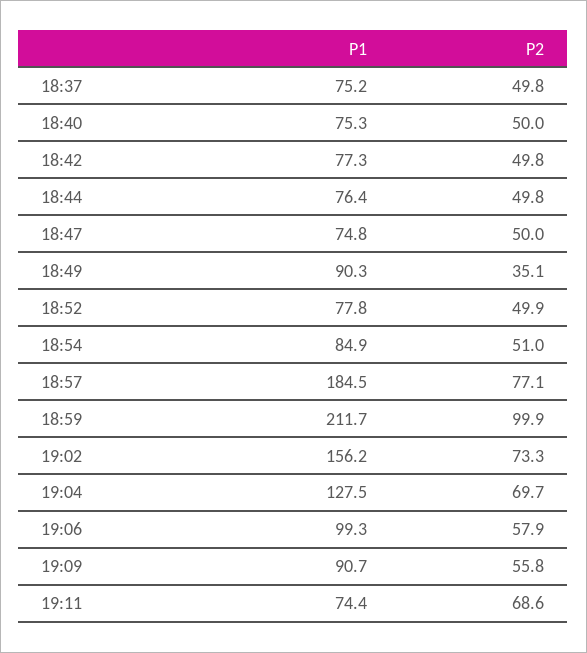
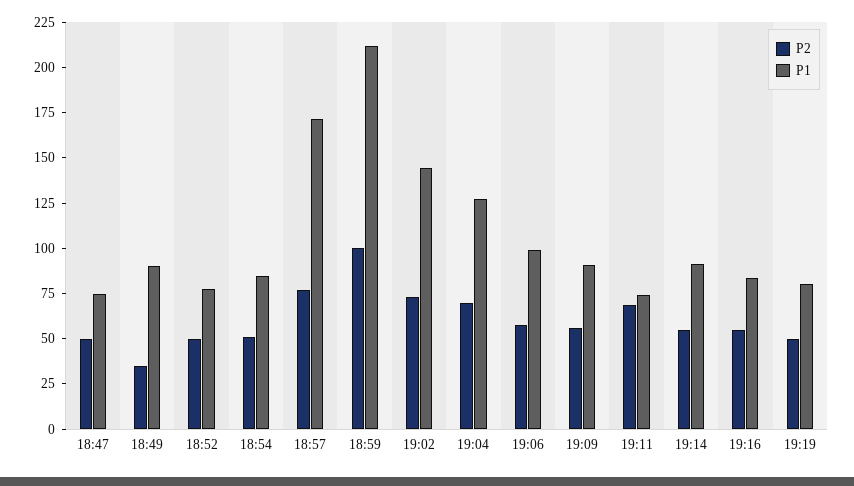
P1, 18:37: 75.2 -> none
P2, 18:37: 49.8 -> none
P1, 18:40: 75.3 -> none
P2, 18:40: 50 -> none
P1, 18:42: 77.3 -> none
P2, 18:42: 49.8 -> none
P1, 18:44: 76.4 -> none
P2, 18:44: 49.8 -> none
P1, 18:57: 184.5 -> 170
P1, 19:02: 156.2 -> 145
P2, 19:14: none -> 55
P1, 19:14: none -> 90
P2, 19:16: none -> 55
P1, 19:16: none -> 85
P2, 19:19: none -> 50
P1, 19:19: none -> 80

